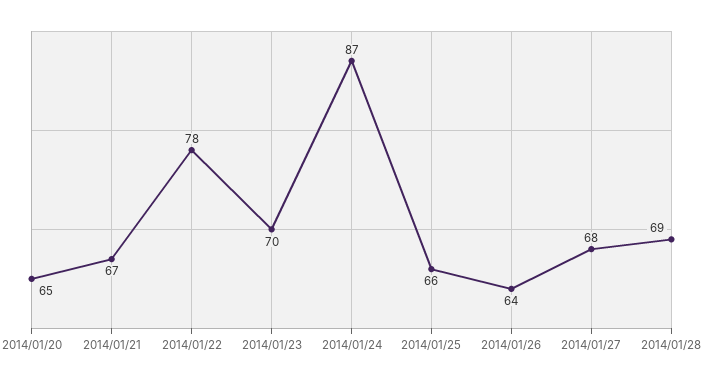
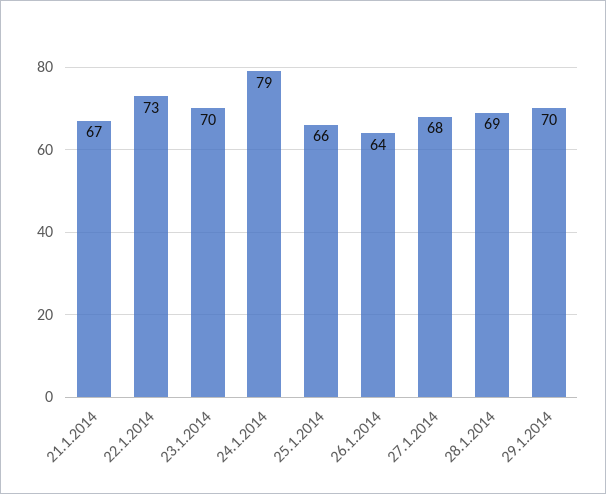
2014/01/20: 65 -> none
2014/01/22: 78 -> 73
2014/01/24: 87 -> 79
29.1.2014: none -> 70

